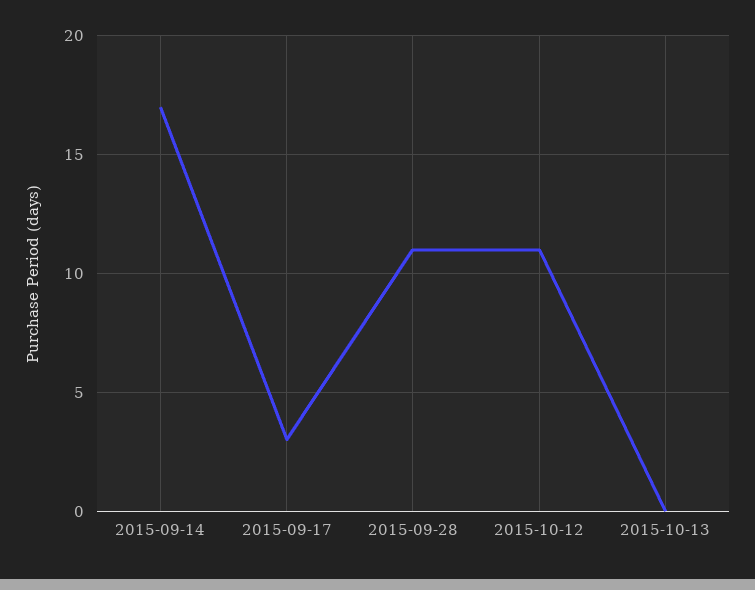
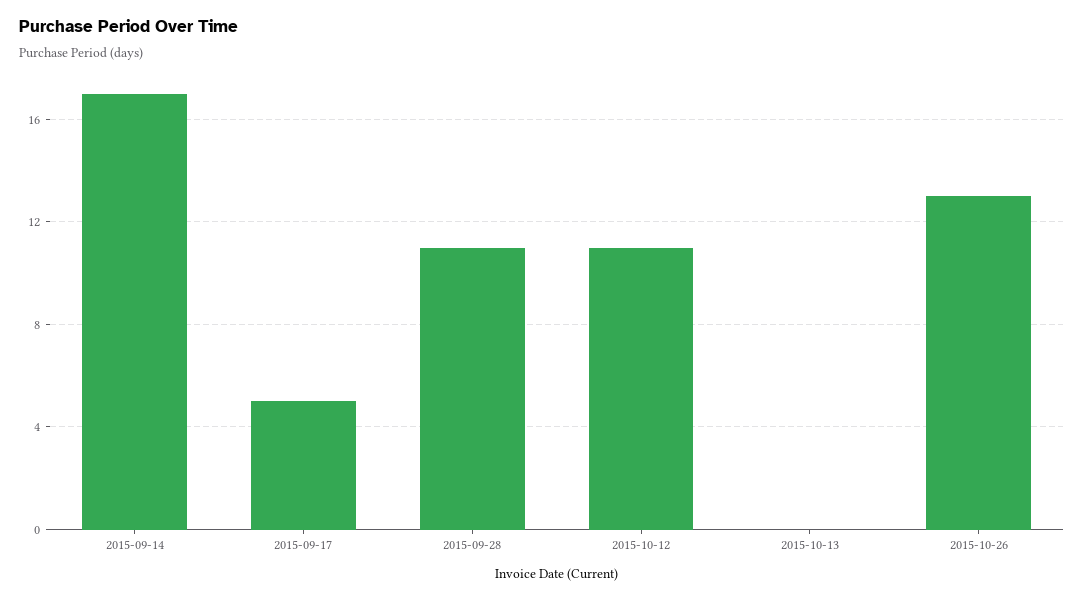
2015-09-17: 3 -> 5
2015-10-26: none -> 13

